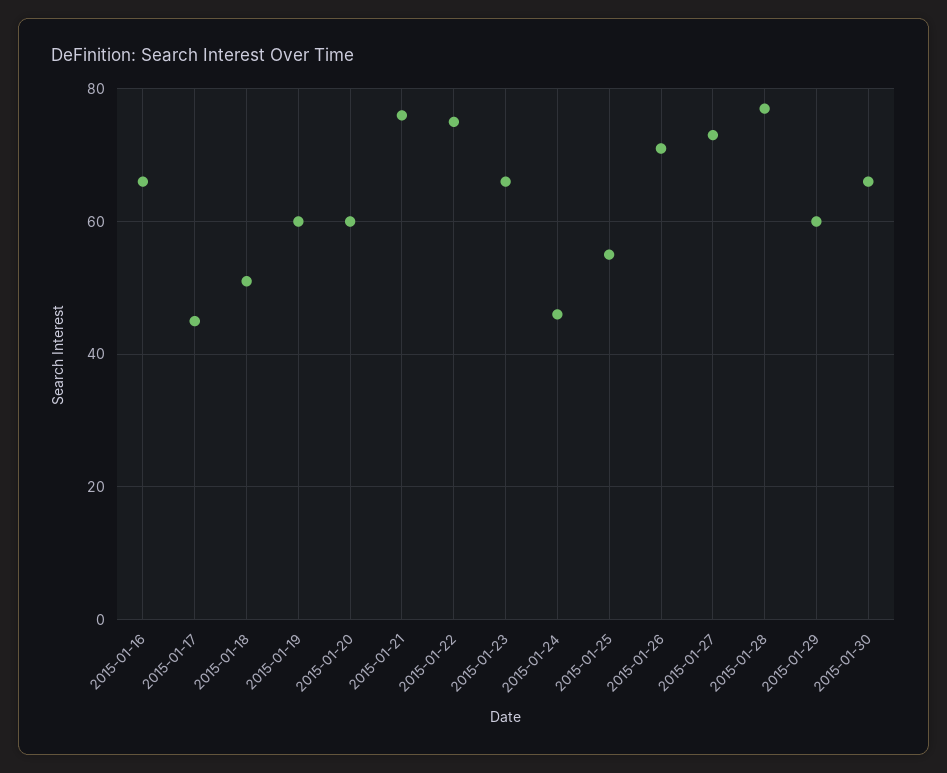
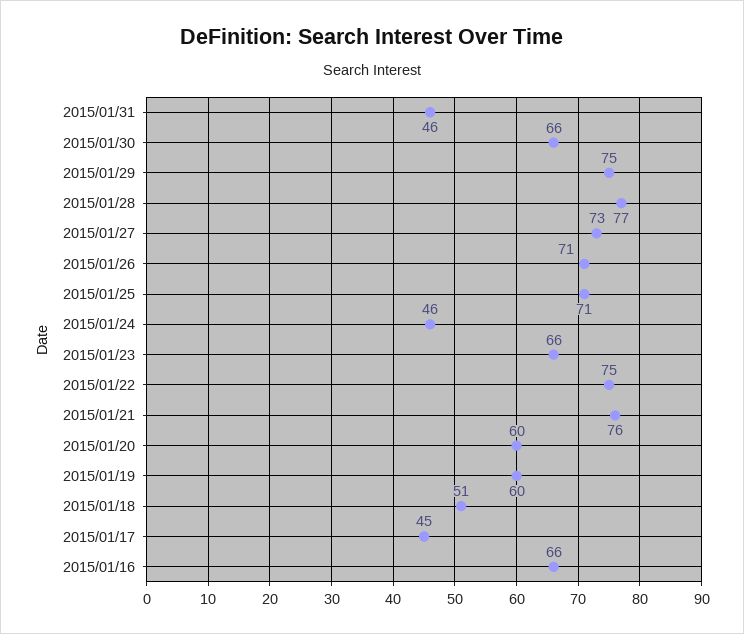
2015-01-25: 55 -> 71
2015-01-29: 60 -> 75
2015/01/31: none -> 46

